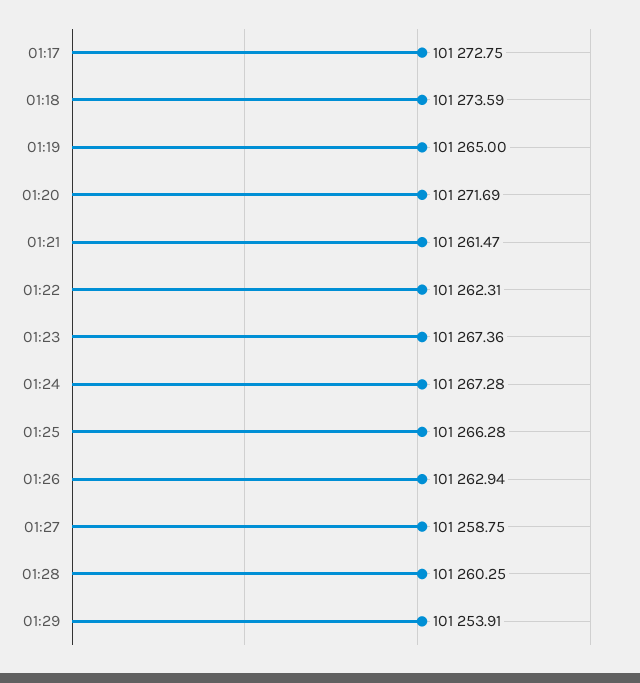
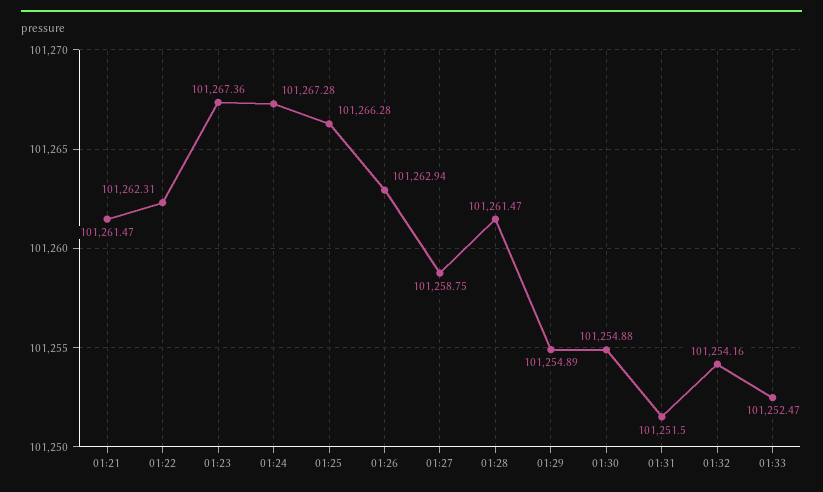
01:17: 101272.75 -> none
01:18: 101273.59 -> none
01:19: 101265 -> none
01:20: 101271.69 -> none
01:28: 101260.25 -> 101261.47
01:29: 101253.91 -> 101254.89
01:30: none -> 101254.88
01:31: none -> 101251.5
01:32: none -> 101254.16
01:33: none -> 101252.47

